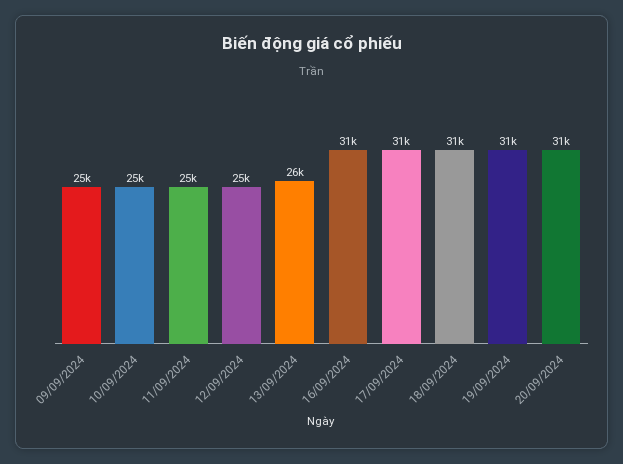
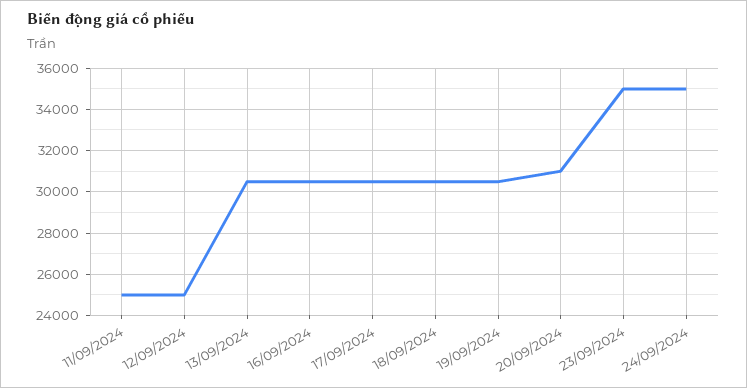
09/09/2024: 25000 -> none
10/09/2024: 25000 -> none
13/09/2024: 26000 -> 30500
23/09/2024: none -> 35000
24/09/2024: none -> 35000

